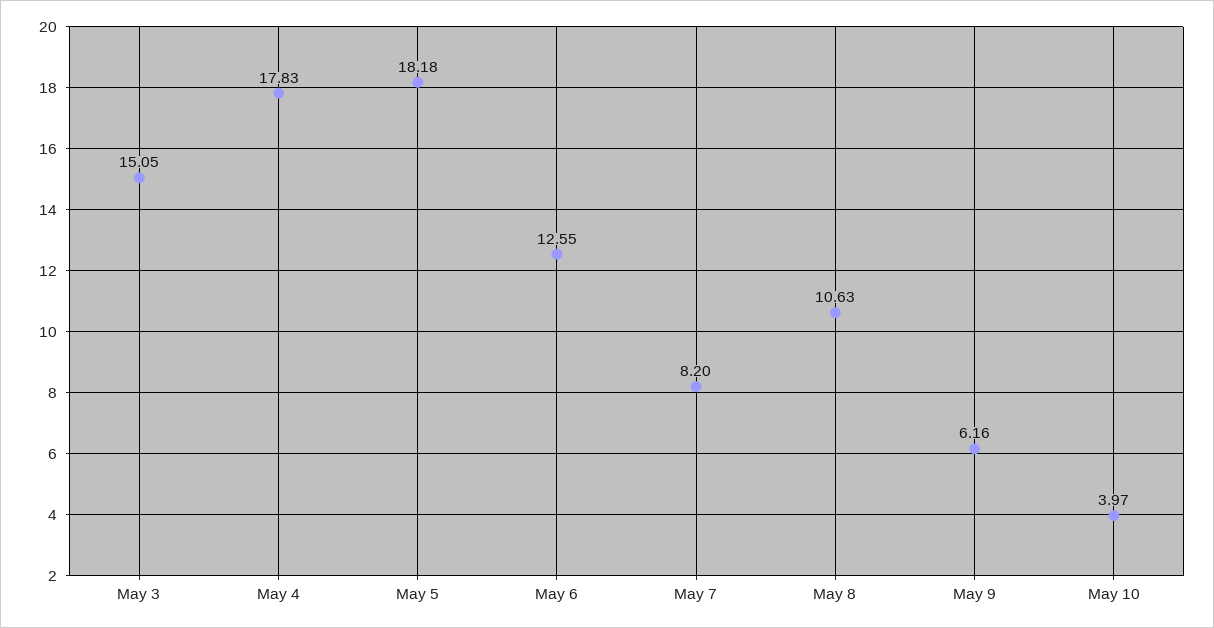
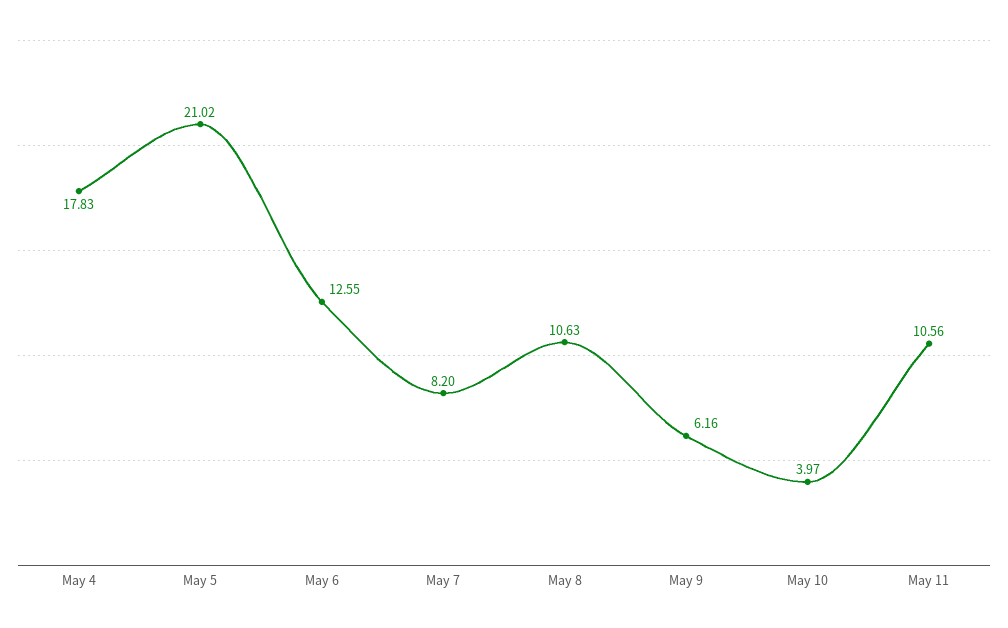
May 3: 15.05 -> none
May 5: 18.18 -> 21.02
May 11: none -> 10.56

